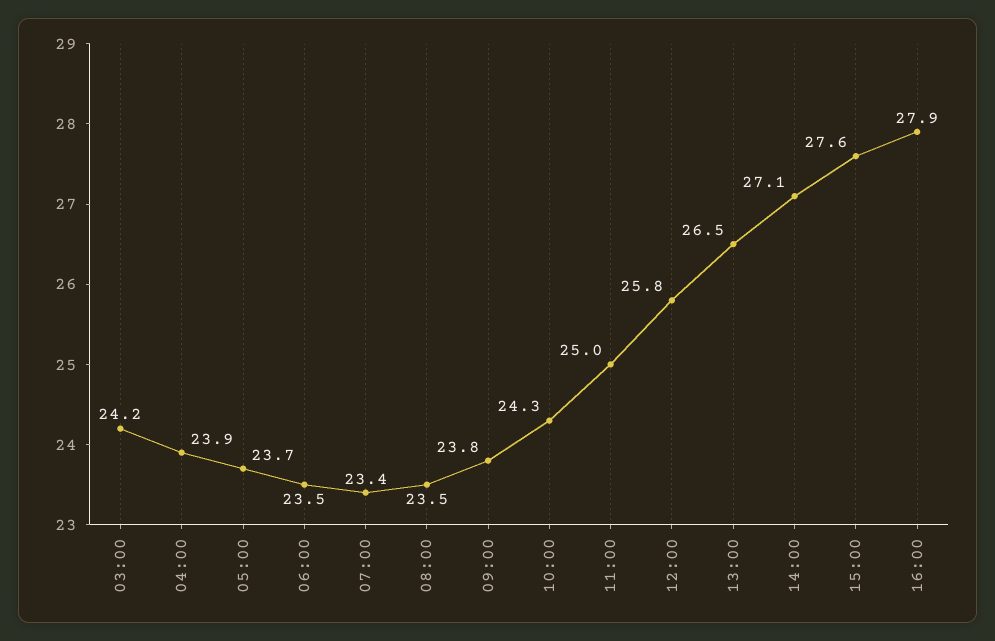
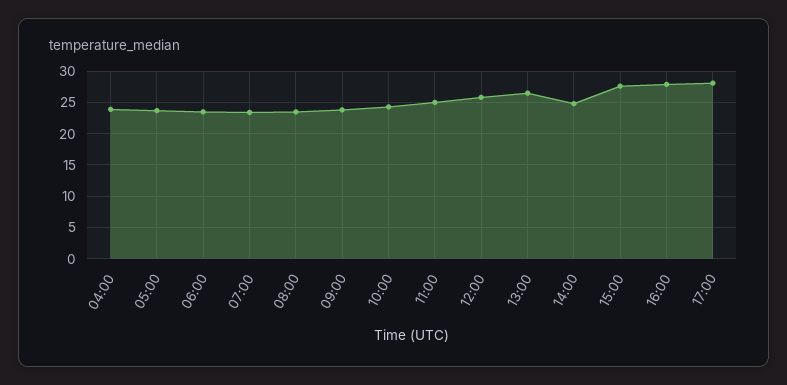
03:00: 24.2 -> none
14:00: 27.1 -> 25
17:00: none -> 28

